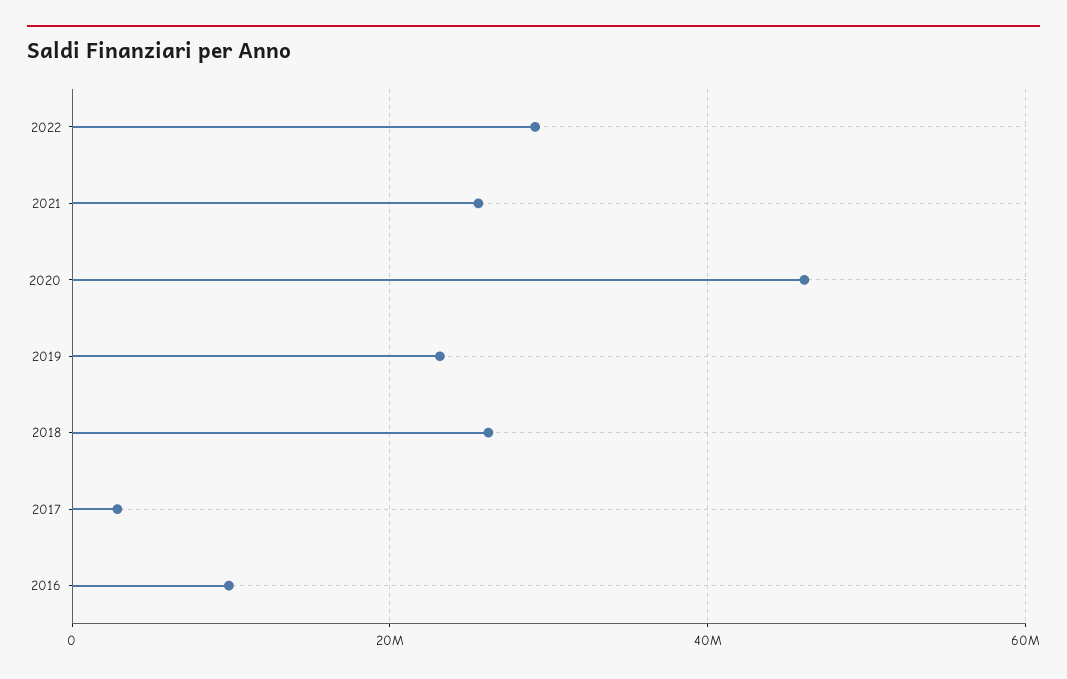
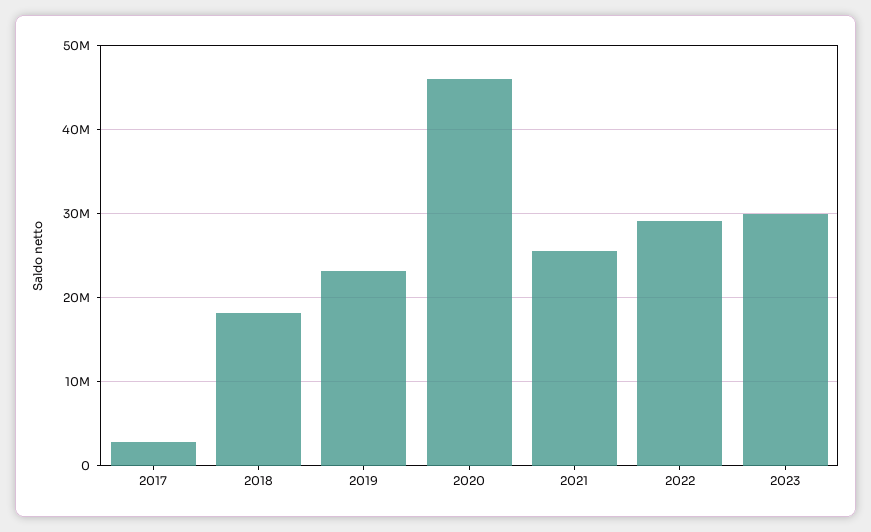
2018: 26000000 -> 18000000
2016: 10000000 -> none
2023: none -> 30000000

